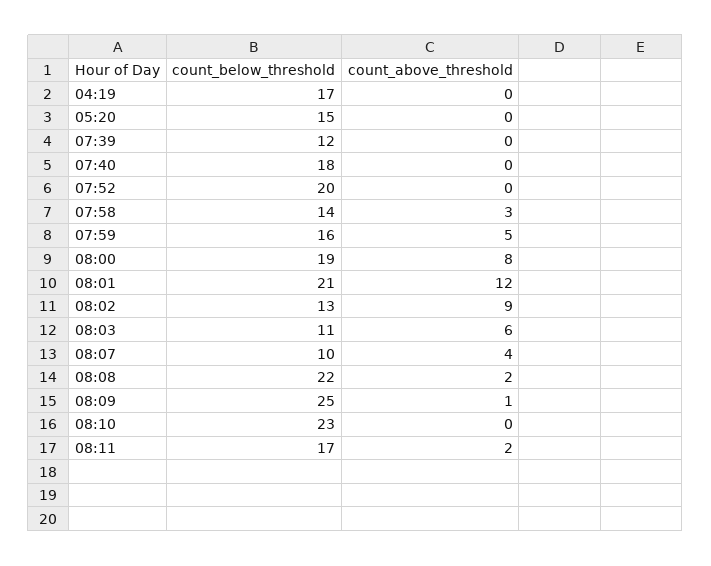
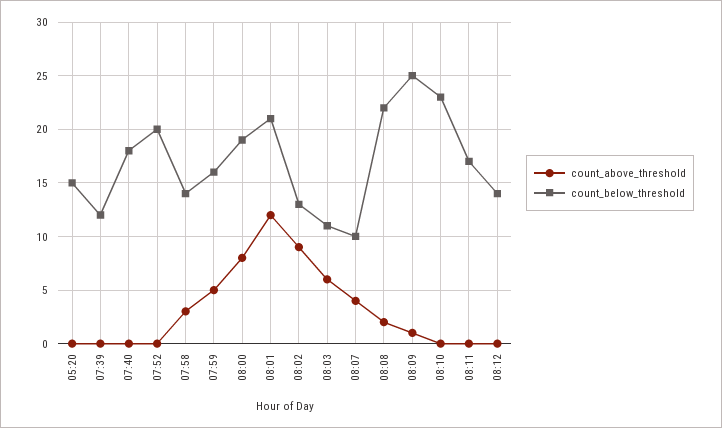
count_below_threshold, 04:19: 17 -> none
count_above_threshold, 04:19: 0 -> none
count_above_threshold, 08:11: 2 -> 0
count_above_threshold, 08:12: none -> 0
count_below_threshold, 08:12: none -> 14

